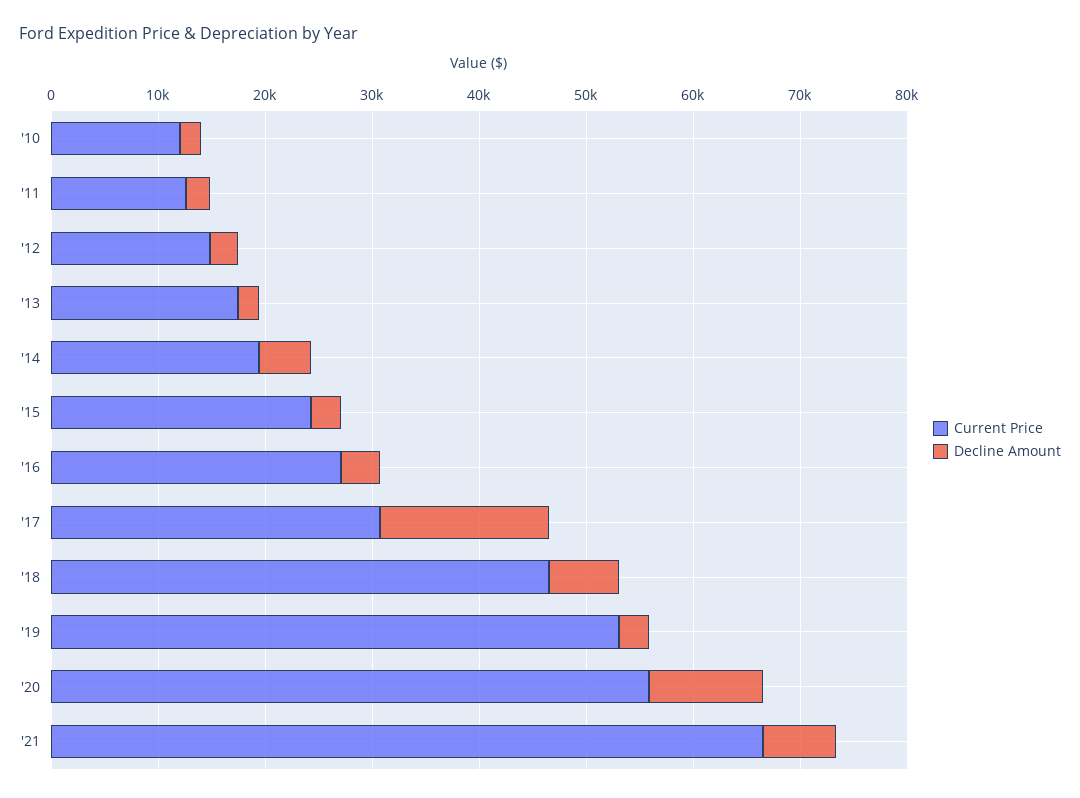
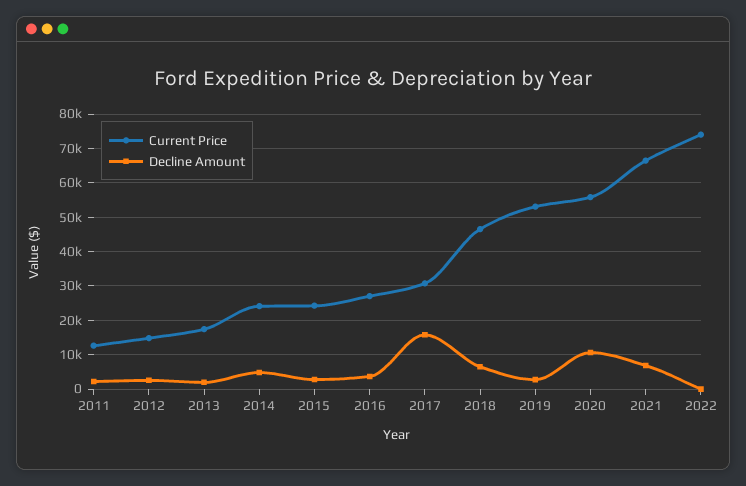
Current Price, '10: 12000 -> none
Decline Amount, '10: 2000 -> none
Current Price, '14: 20000 -> 24000
Current Price, 2022: none -> 74000
Decline Amount, 2022: none -> 0

